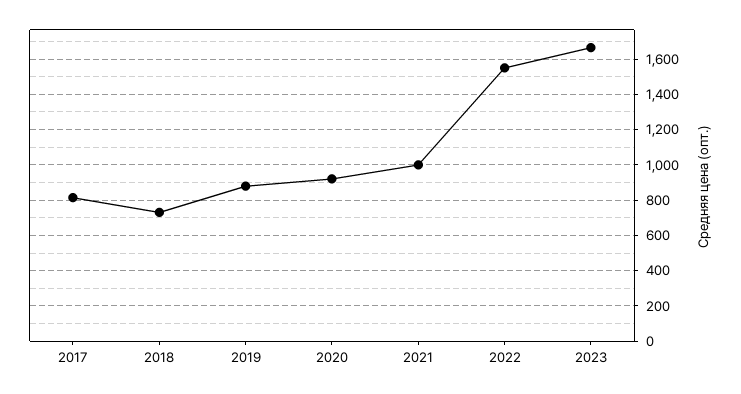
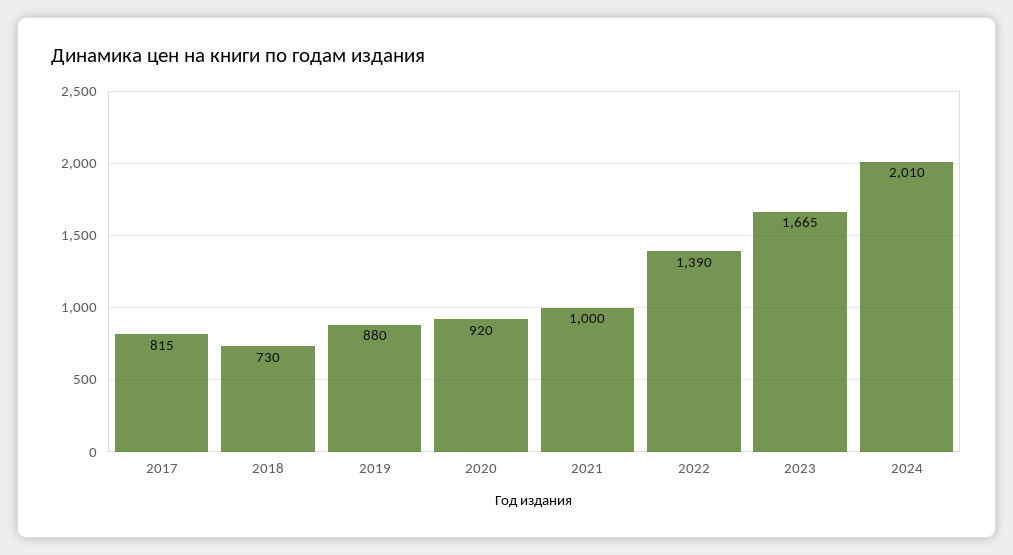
2022: 1550 -> 1390
2024: none -> 2010

